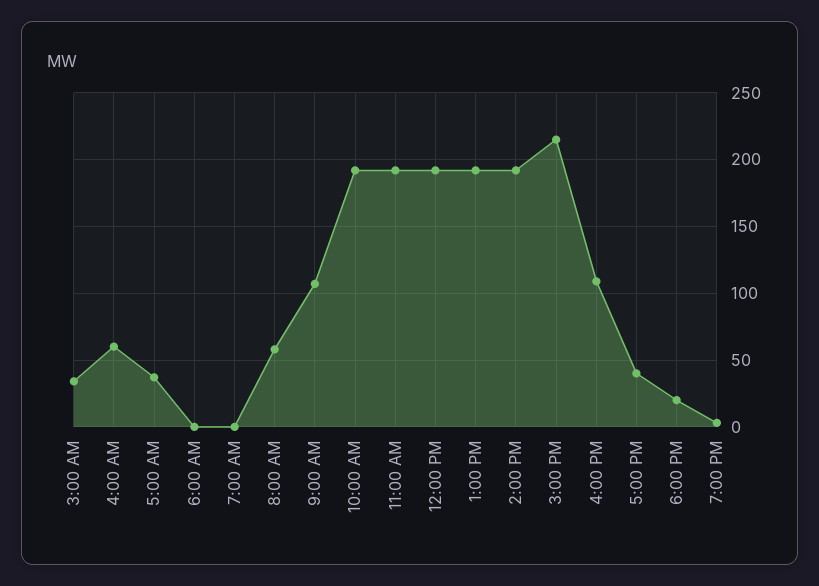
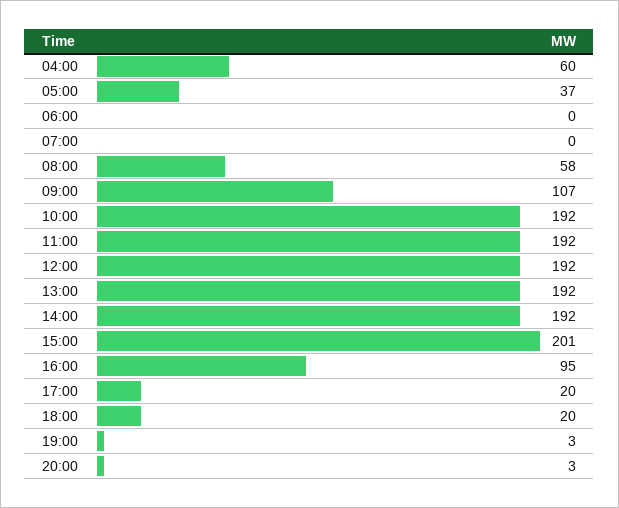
3:00 AM: 35 -> none
3:00 PM: 215 -> 201
4:00 PM: 110 -> 95
5:00 PM: 40 -> 20
20:00: none -> 3

